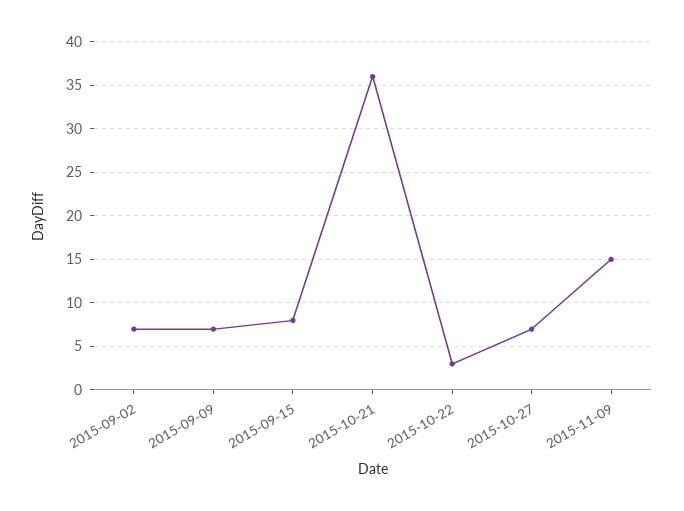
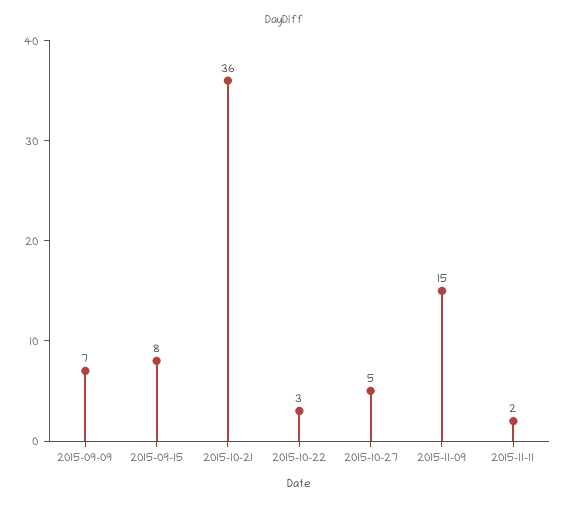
2015-09-02: 7 -> none
2015-10-27: 7 -> 5
2015-11-11: none -> 2

